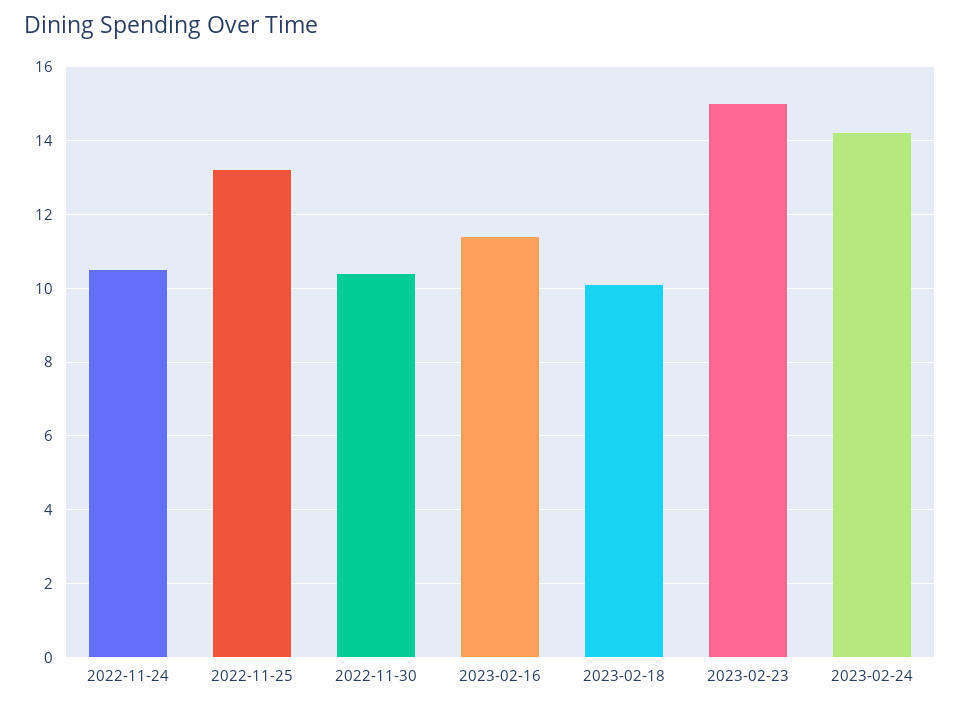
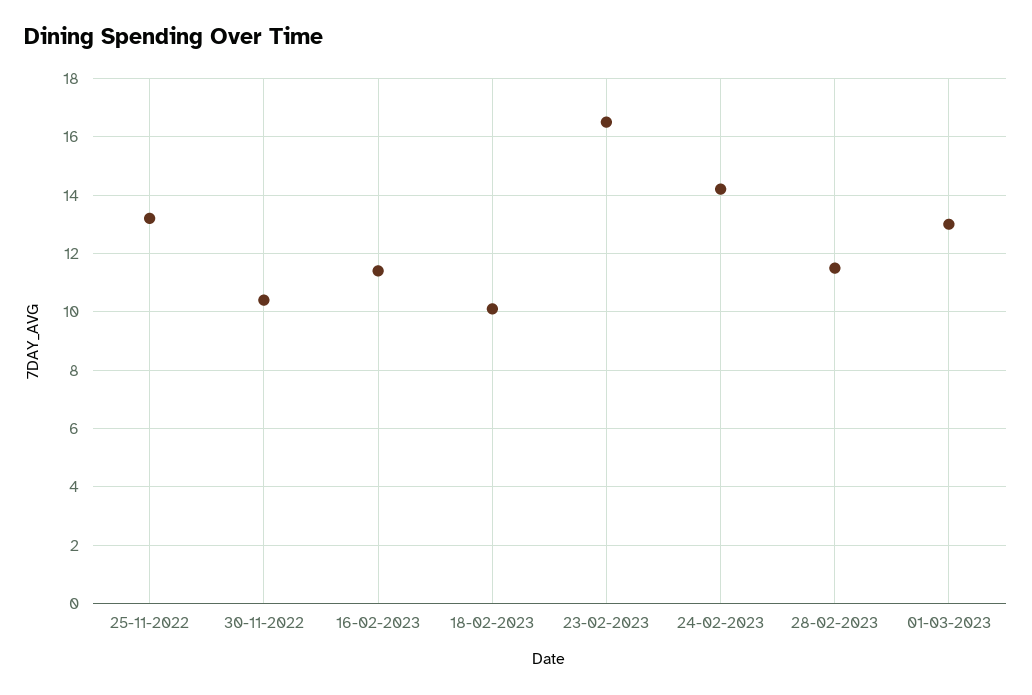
2022-11-24: 10.5 -> none
2023-02-23: 15 -> 16.5
28-02-2023: none -> 11.5
01-03-2023: none -> 13

